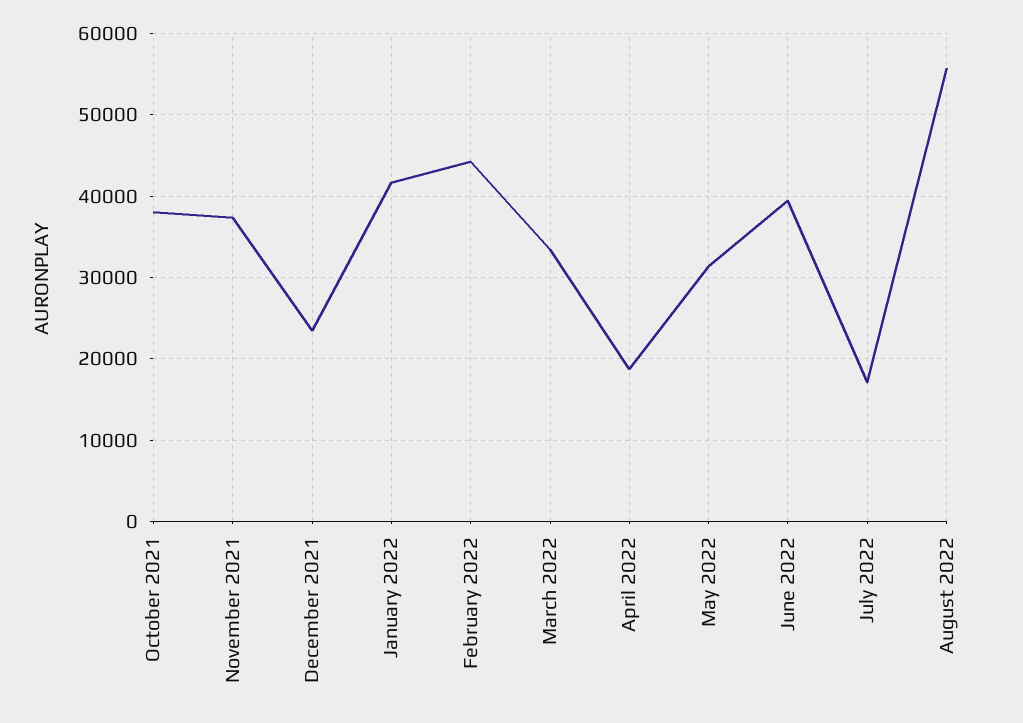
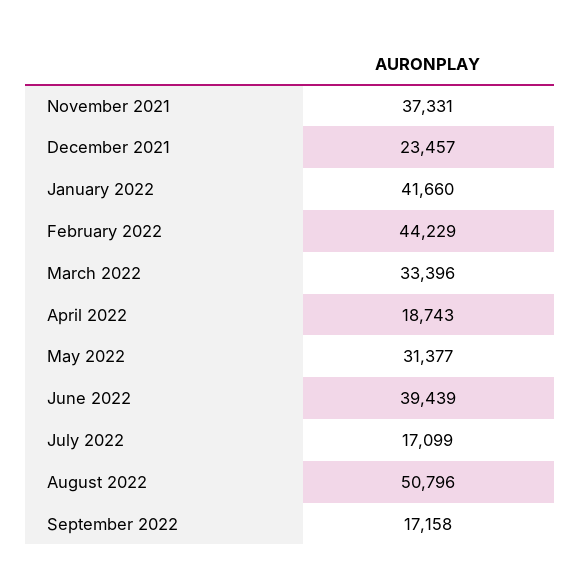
October 2021: 38000 -> none
August 2022: 56000 -> 50796
September 2022: none -> 17158

